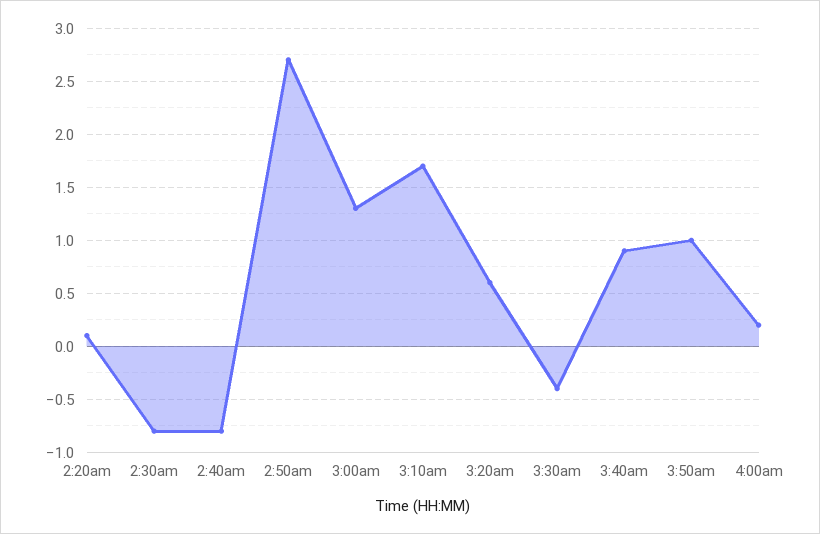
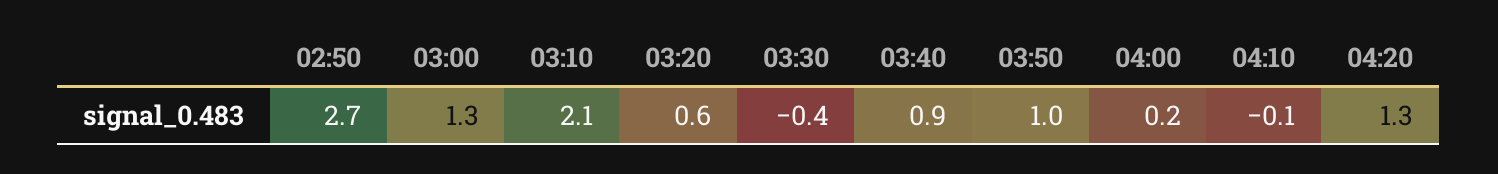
2:20am: 0.1 -> none
2:30am: -0.8 -> none
2:40am: -0.8 -> none
3:10am: 1.7 -> 2.1
04:10: none -> -0.1
04:20: none -> 1.3

